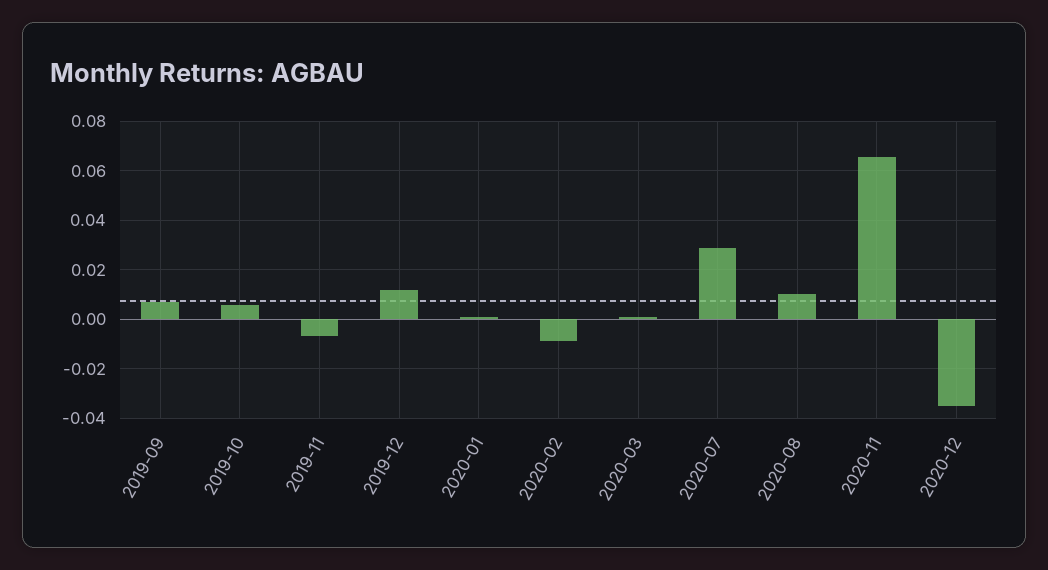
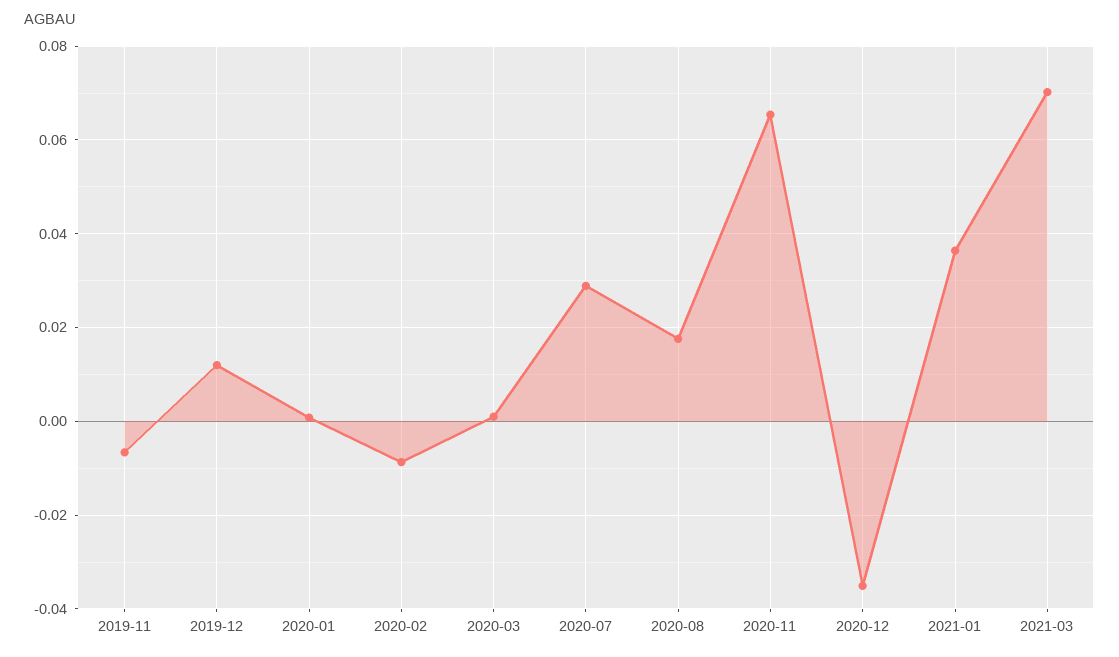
2019-09: 0.0075 -> none
2019-10: 0.005 -> none
2020-08: 0.01 -> 0.018
2021-01: none -> 0.036
2021-03: none -> 0.07

